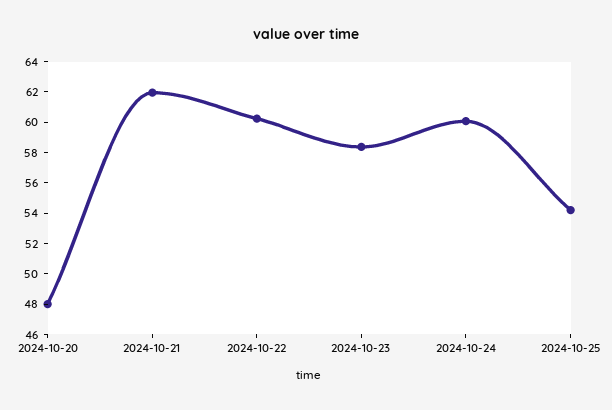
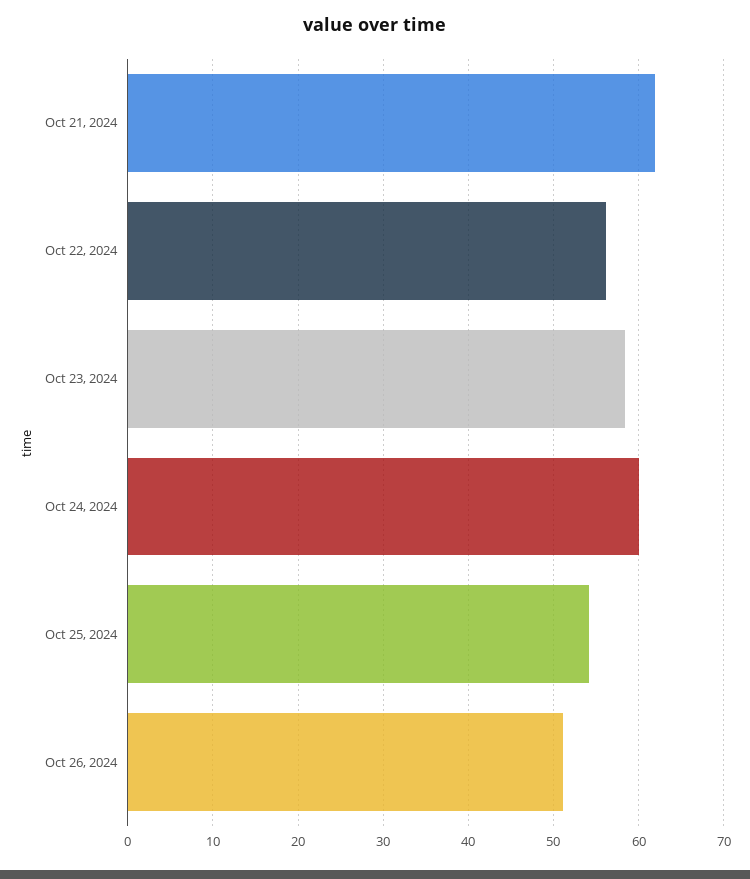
2024-10-20: 48 -> none
2024-10-22: 60 -> 56
Oct 26, 2024: none -> 51

